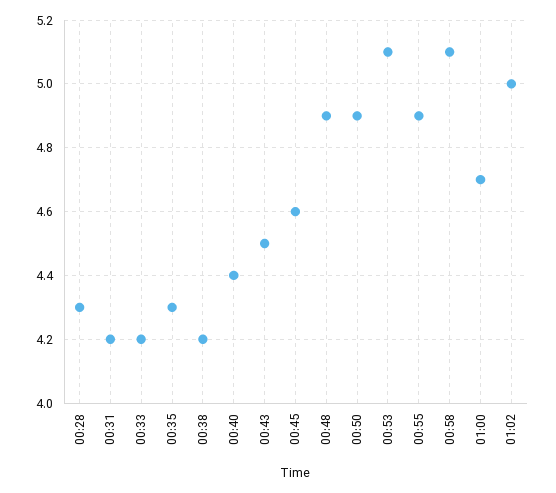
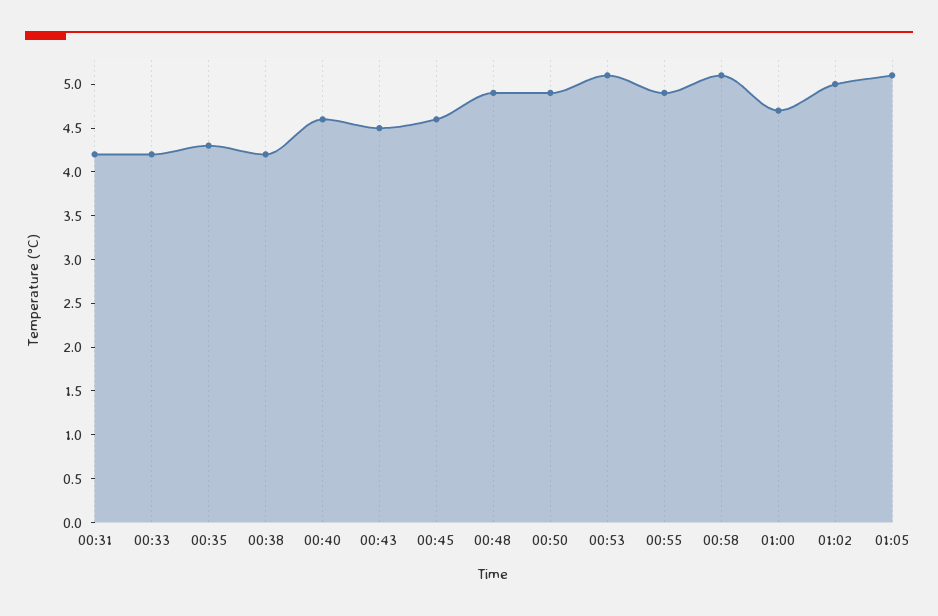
00:28: 4.3 -> none
00:40: 4.4 -> 4.6
01:05: none -> 5.1

